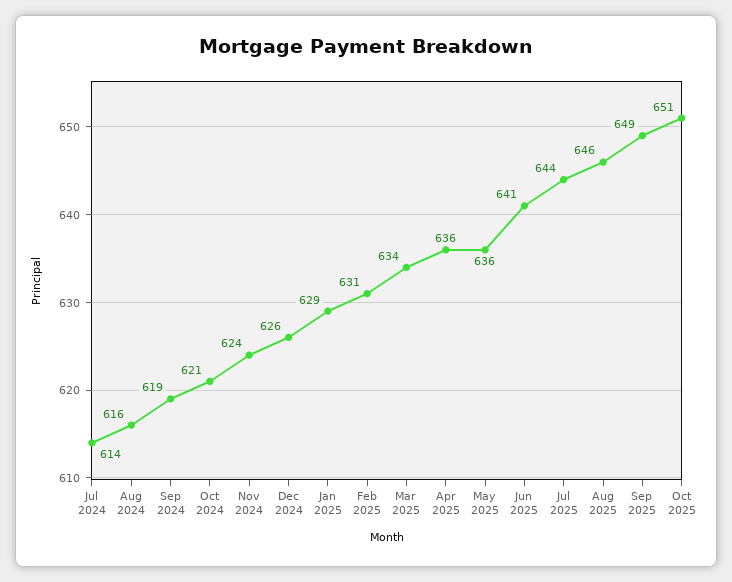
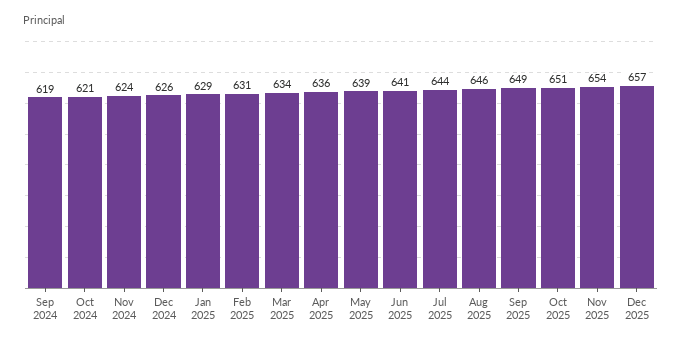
Jul 2024: 614 -> none
Aug 2024: 616 -> none
May 2025: 636 -> 639
Nov 2025: none -> 654
Dec 2025: none -> 657

